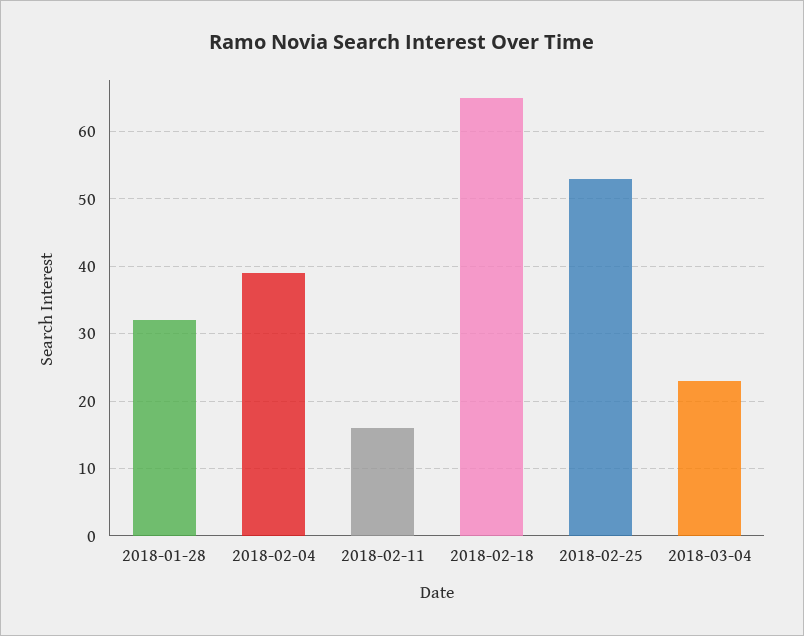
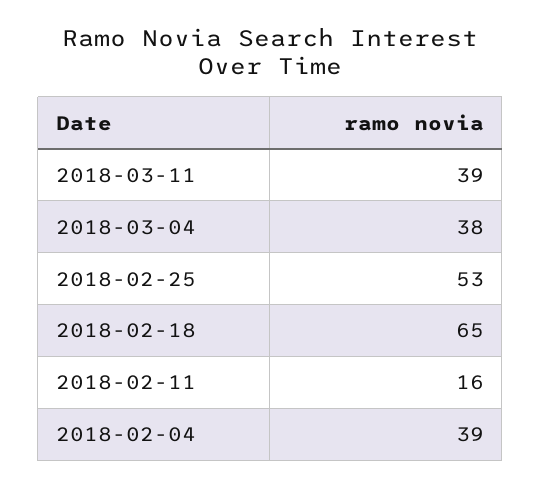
2018-01-28: 32 -> none
2018-03-04: 23 -> 38
2018-03-11: none -> 39

